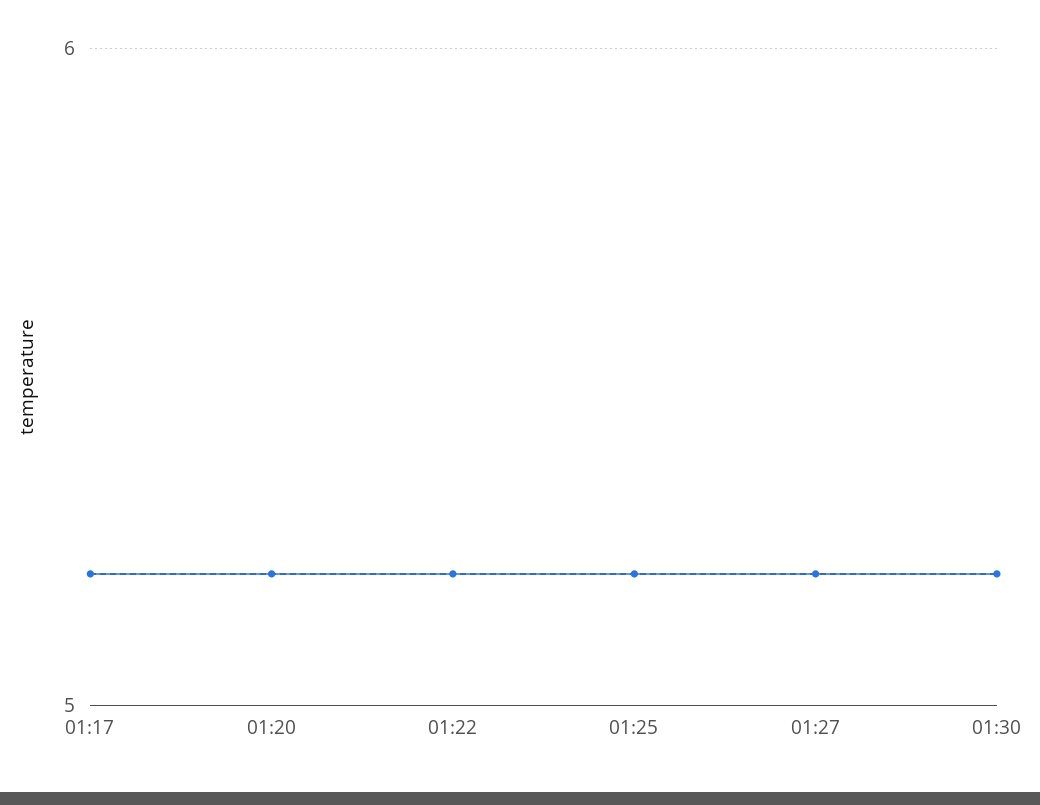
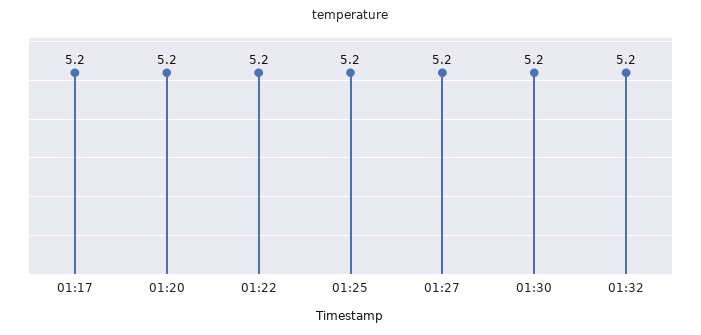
01:32: none -> 5.2

